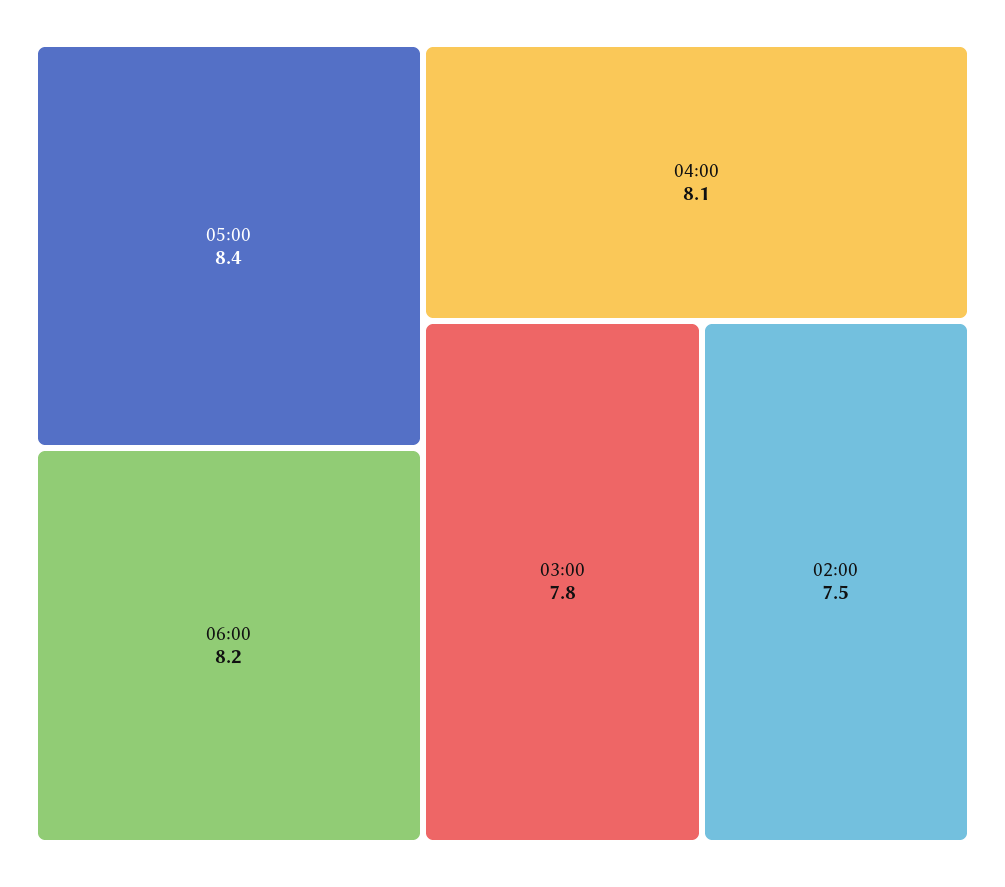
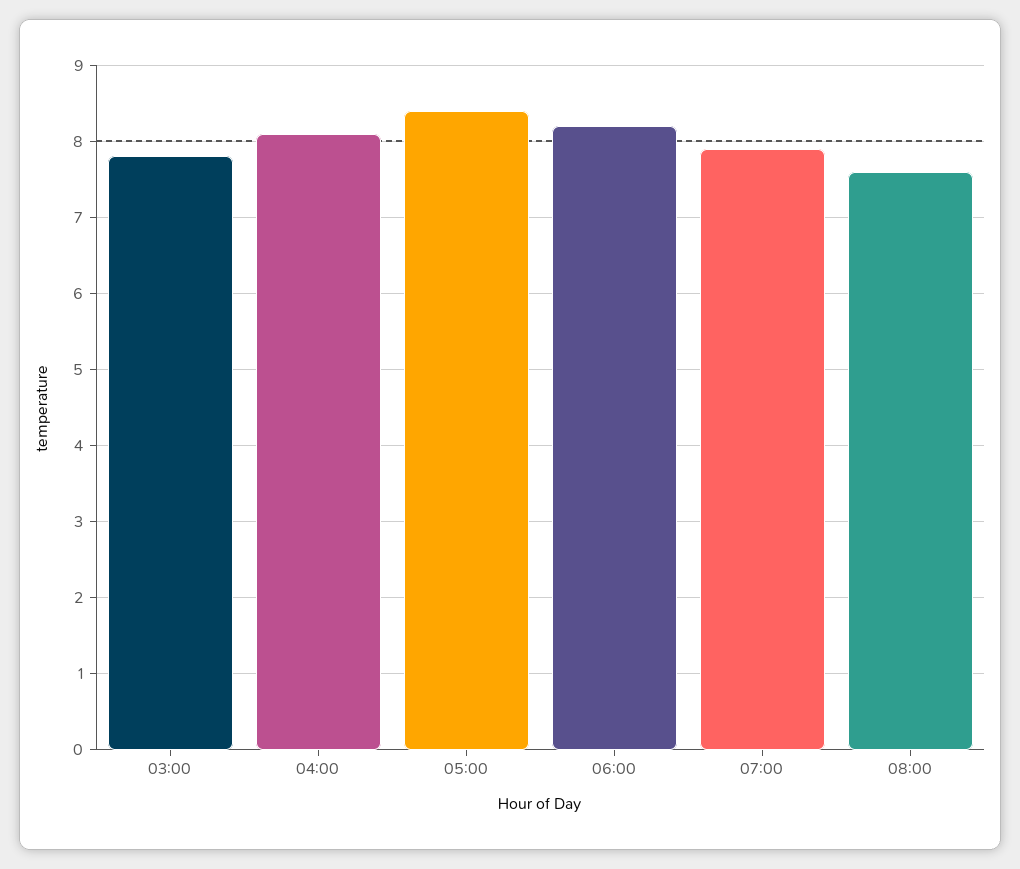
02:00: 7.5 -> none
07:00: none -> 7.9
08:00: none -> 7.6

